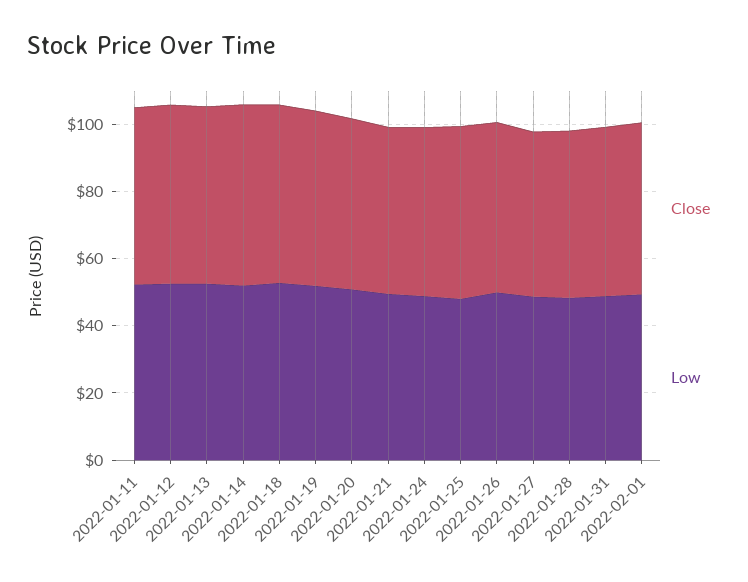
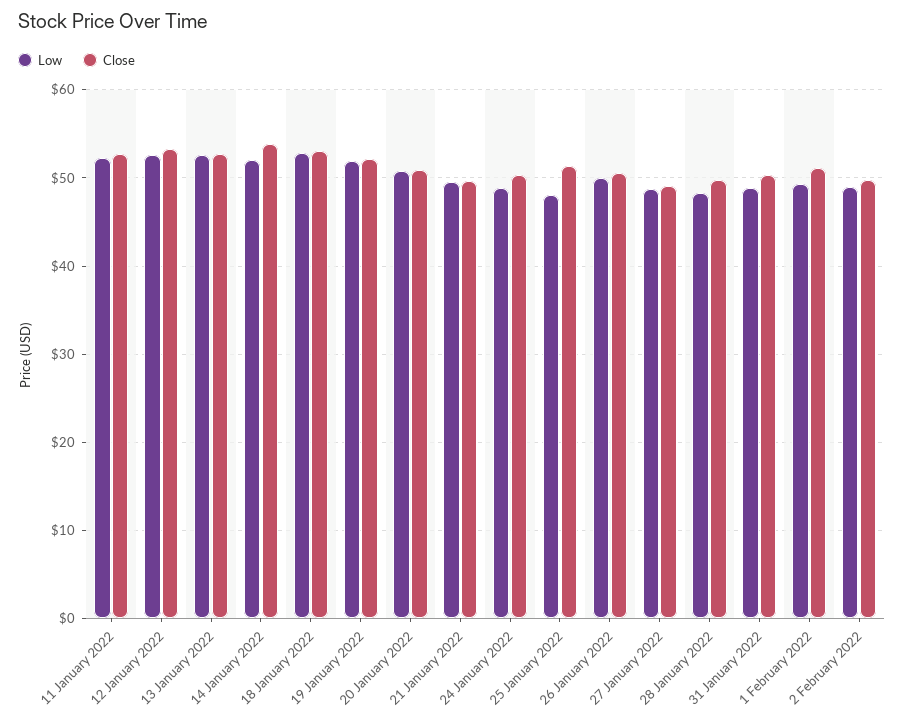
Low, 2 February 2022: none -> 49
Close, 2 February 2022: none -> 50

